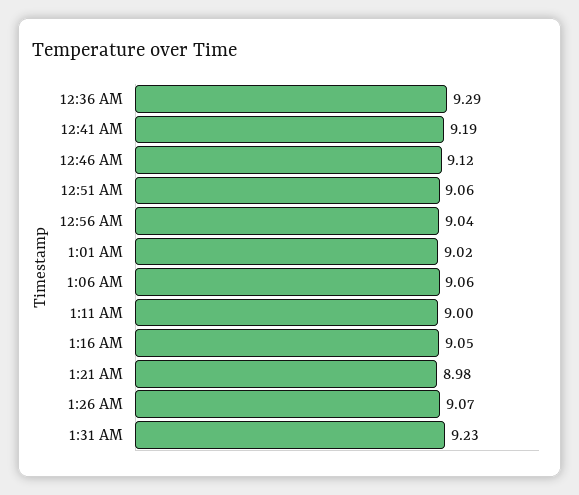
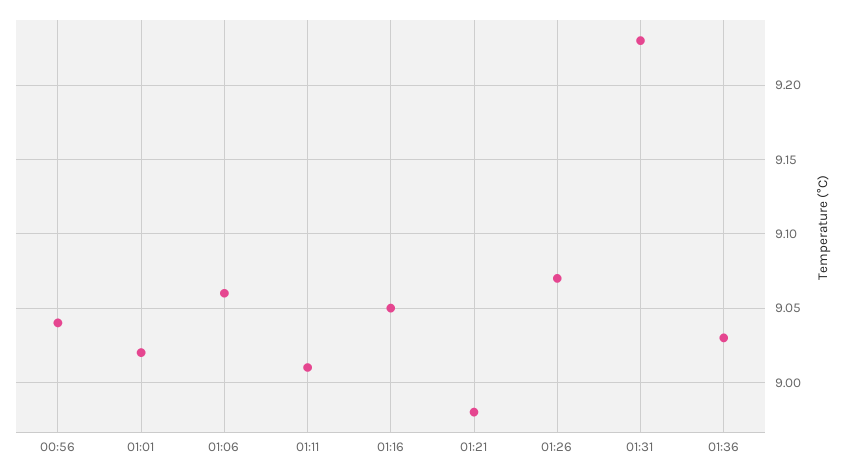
12:36 AM: 9.29 -> none
12:41 AM: 9.19 -> none
12:46 AM: 9.12 -> none
12:51 AM: 9.06 -> none
1:11 AM: 9 -> 9.01
01:36: none -> 9.03

